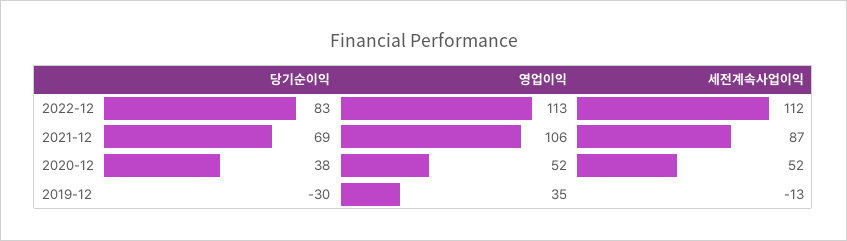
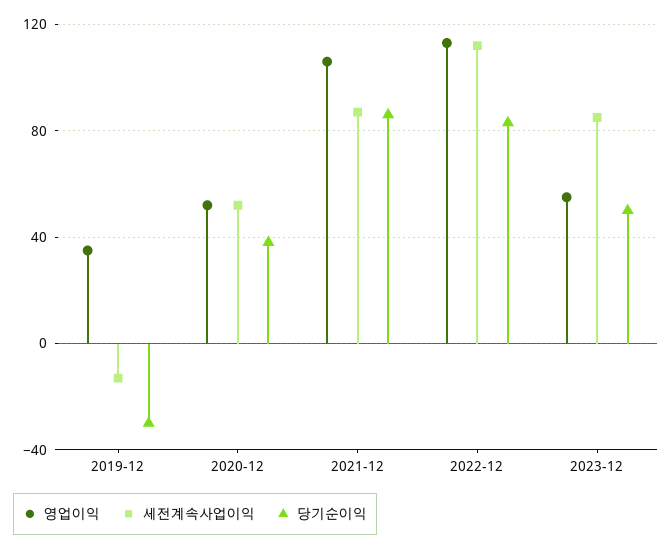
당기순이익, 2021-12: 69 -> 85
영업이익, 2023-12: none -> 55
세전계속사업이익, 2023-12: none -> 85
당기순이익, 2023-12: none -> 50

